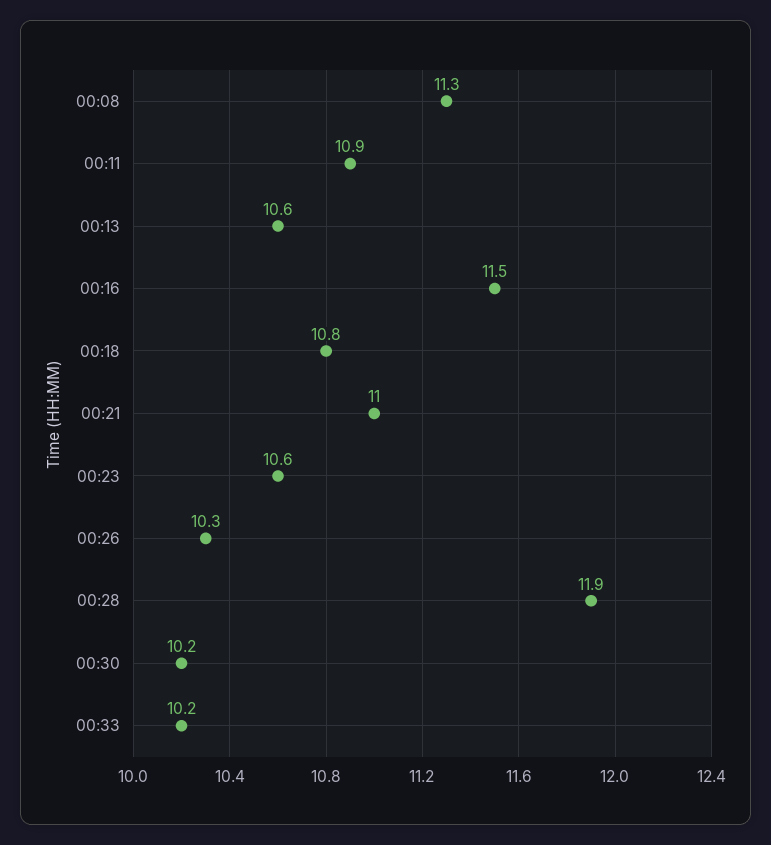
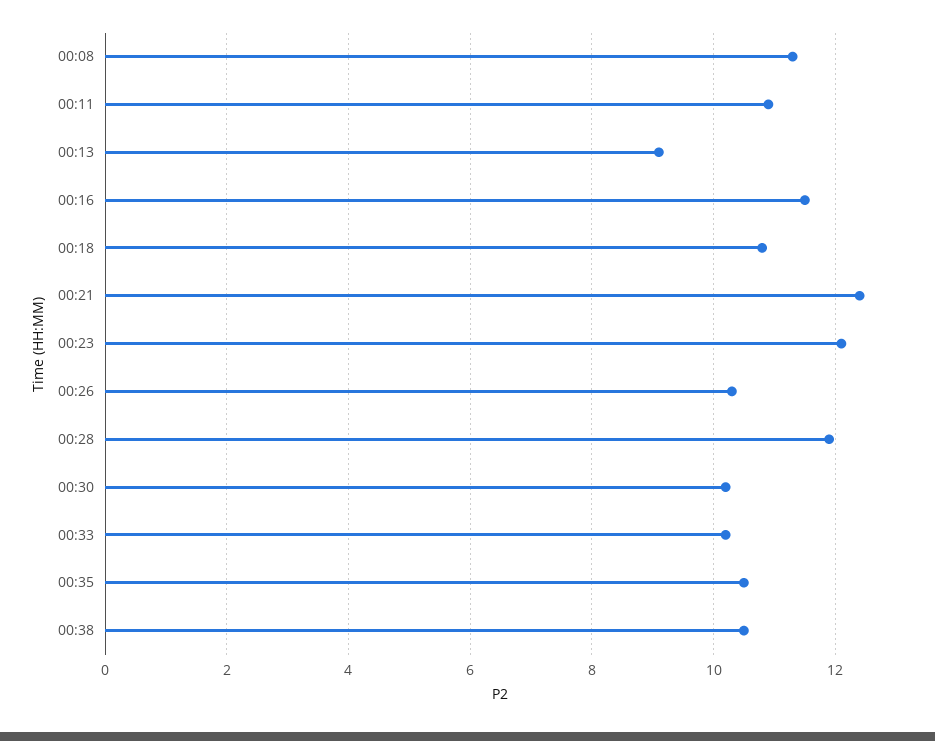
00:13: 10.6 -> 9
00:21: 11 -> 12.5
00:23: 10.6 -> 12
00:35: none -> 10.5
00:38: none -> 10.5

